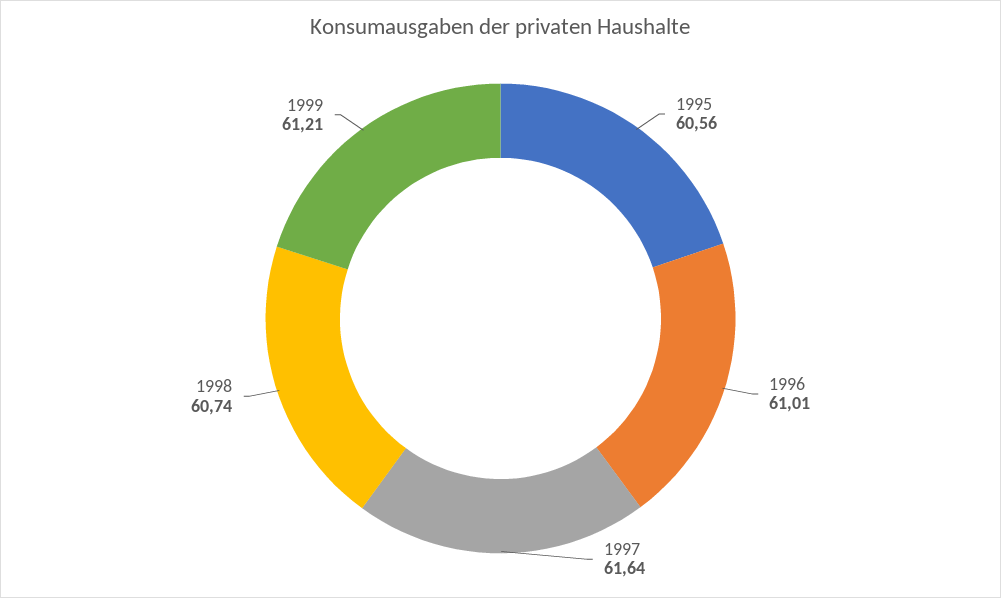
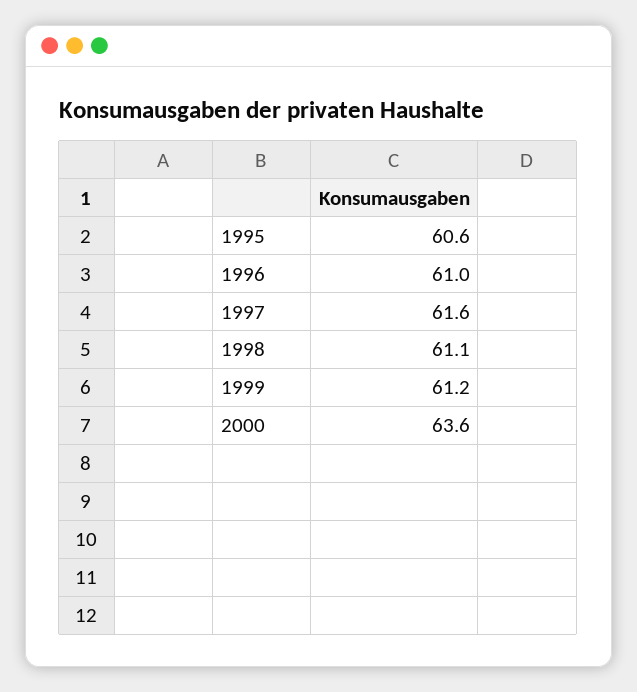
1998: 60.74 -> 61.1
2000: none -> 63.6

